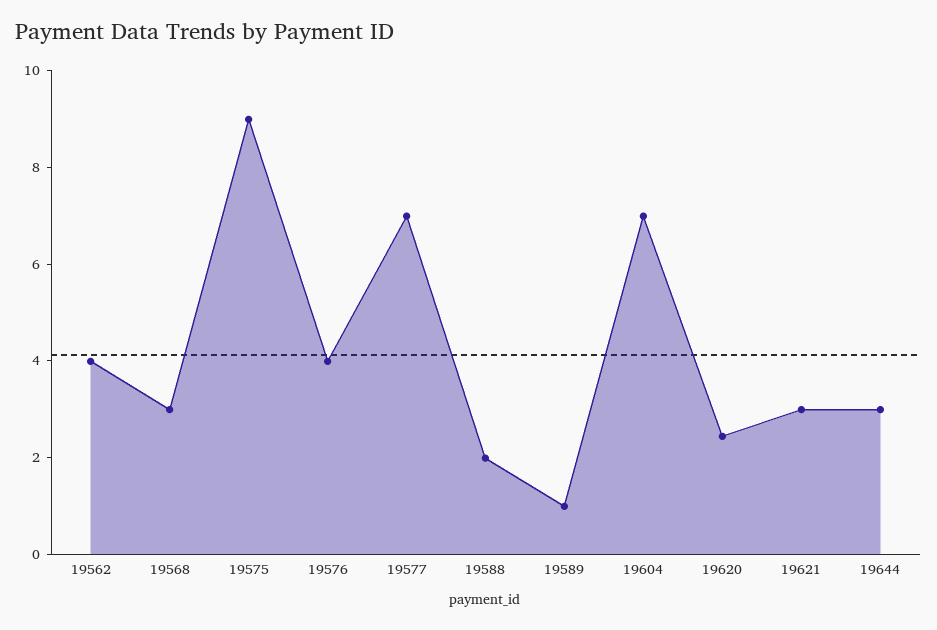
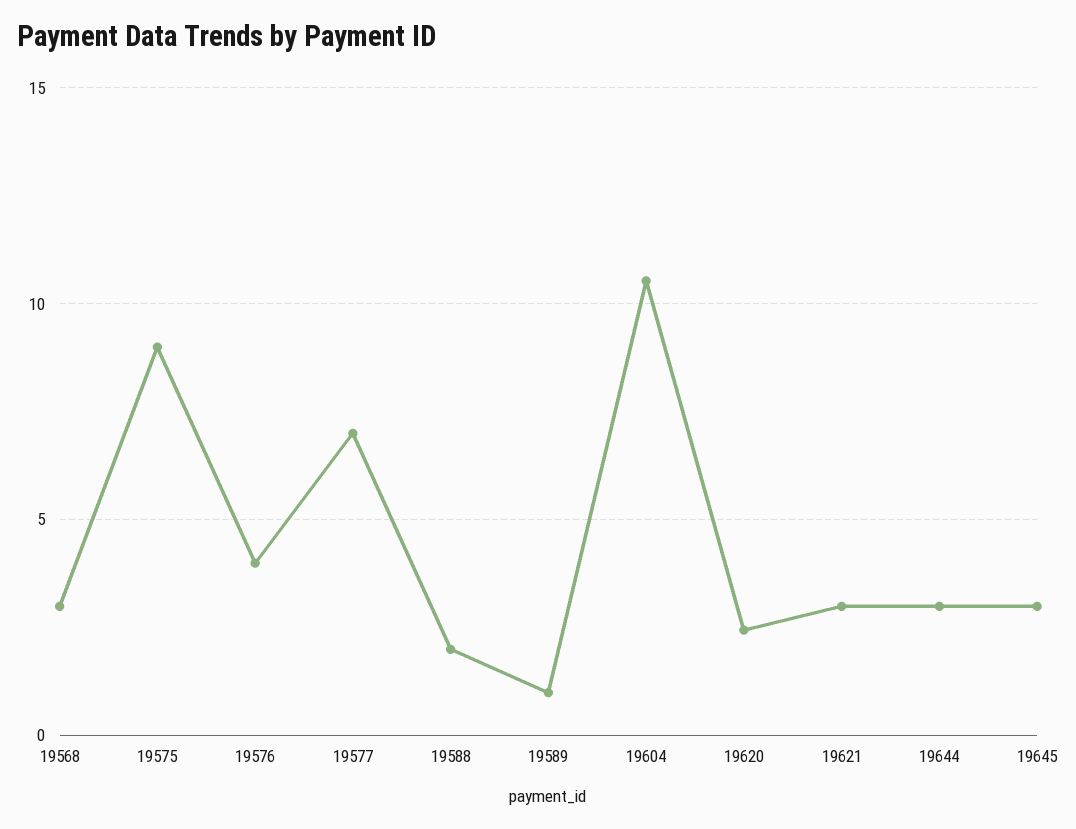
19562: 4 -> none
19604: 7 -> 10.5
19645: none -> 3

